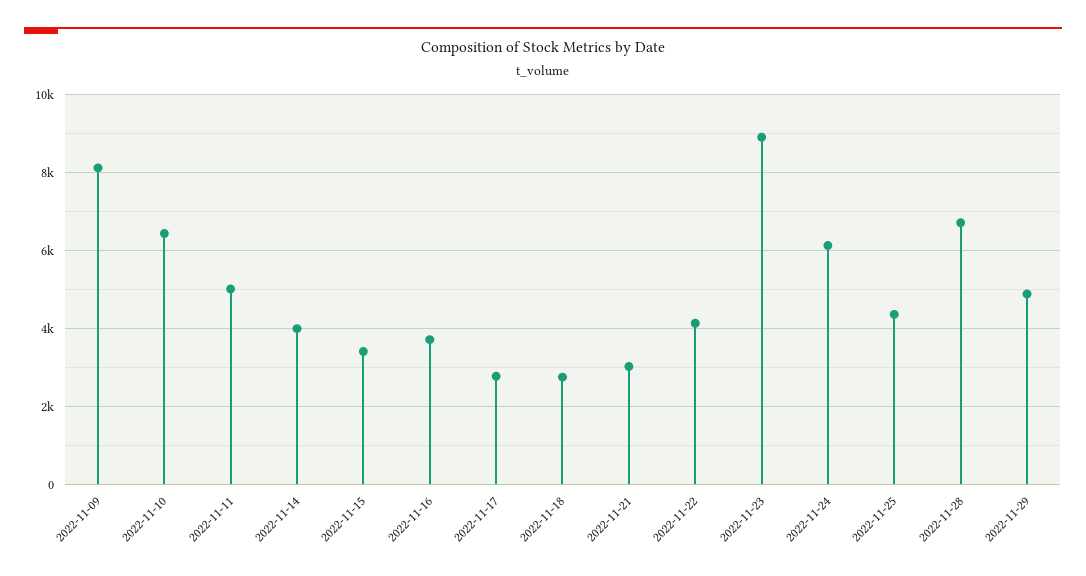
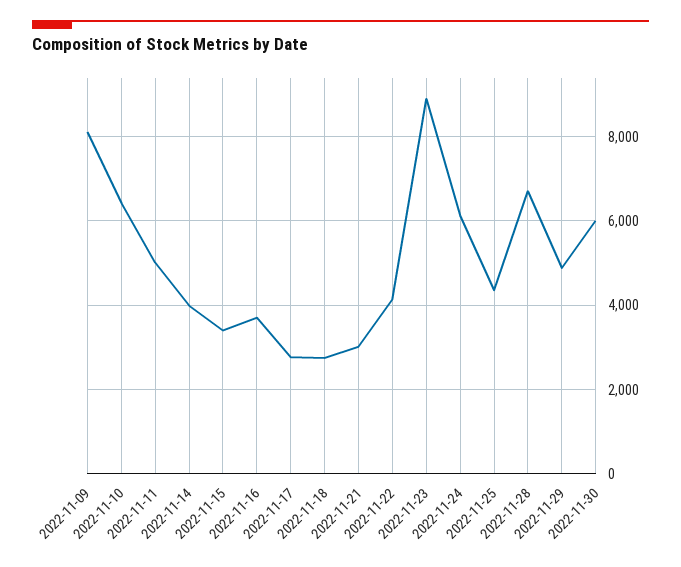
2022-11-30: none -> 6000

